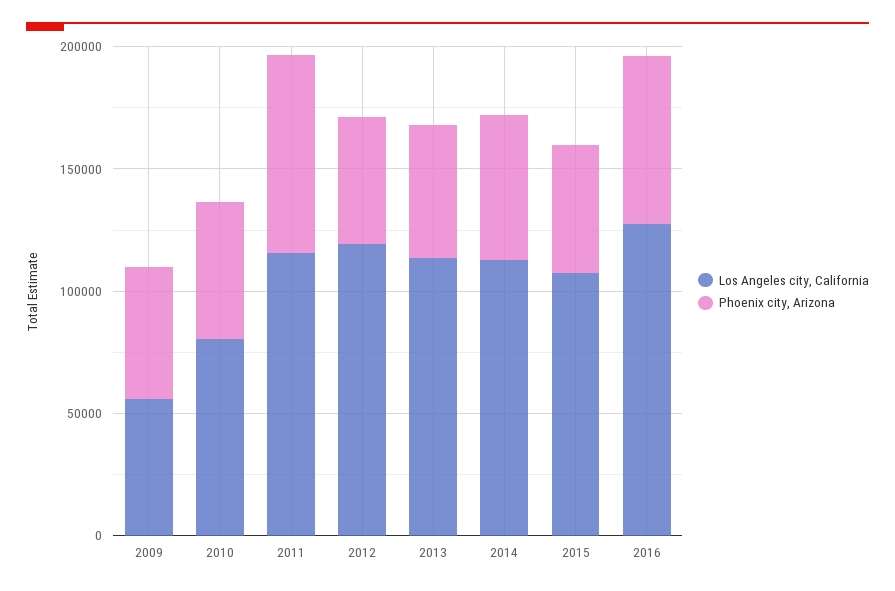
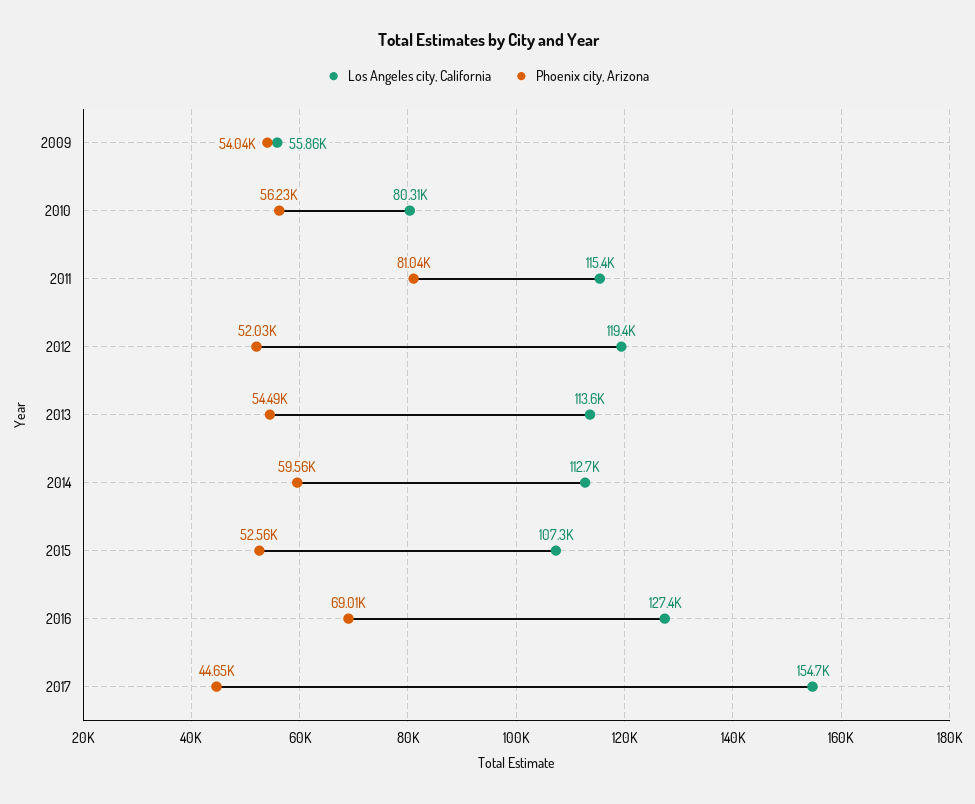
Los Angeles city, California, 2017: none -> 154700
Phoenix city, Arizona, 2017: none -> 44650

